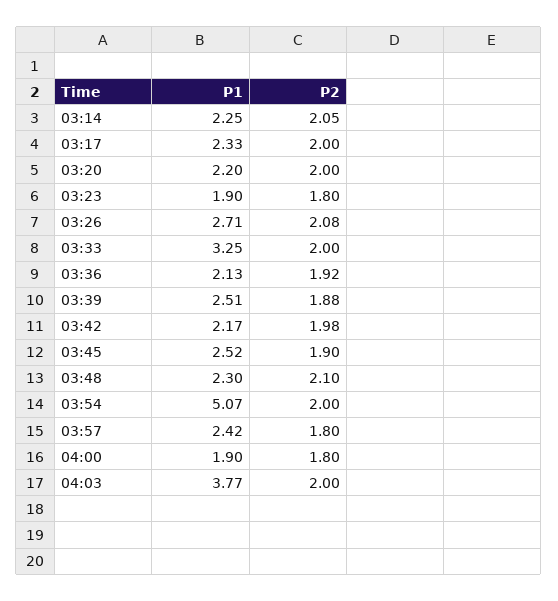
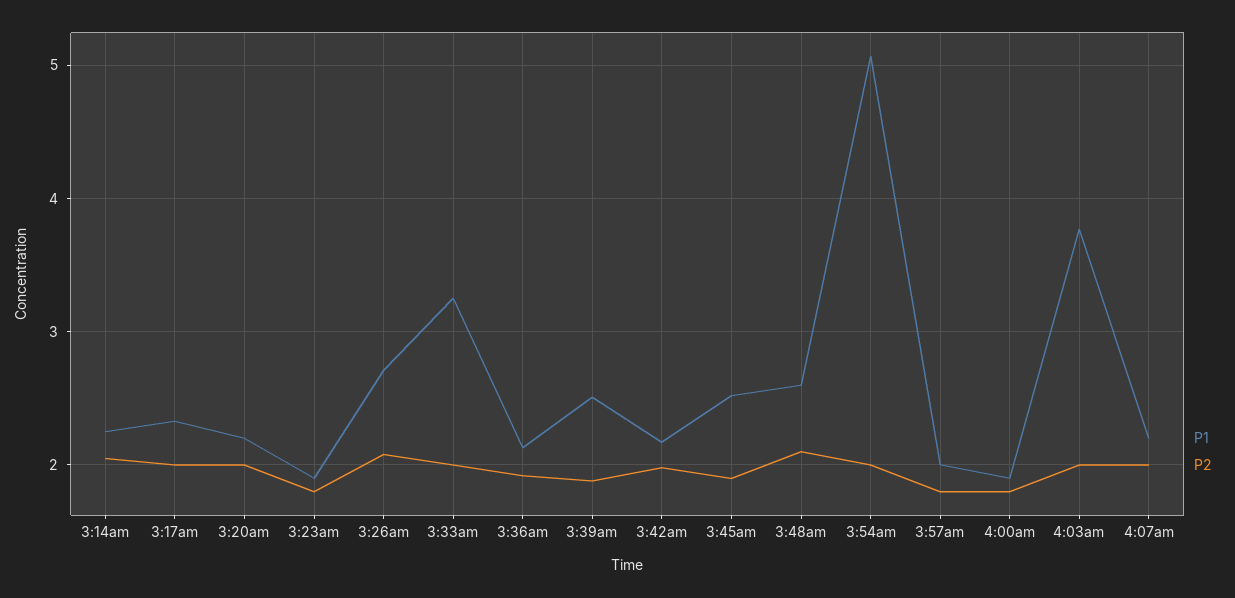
P1, 03:48: 2.3 -> 2.6
P1, 03:57: 2.42 -> 2
P1, 4:07am: none -> 2.2
P2, 4:07am: none -> 2

